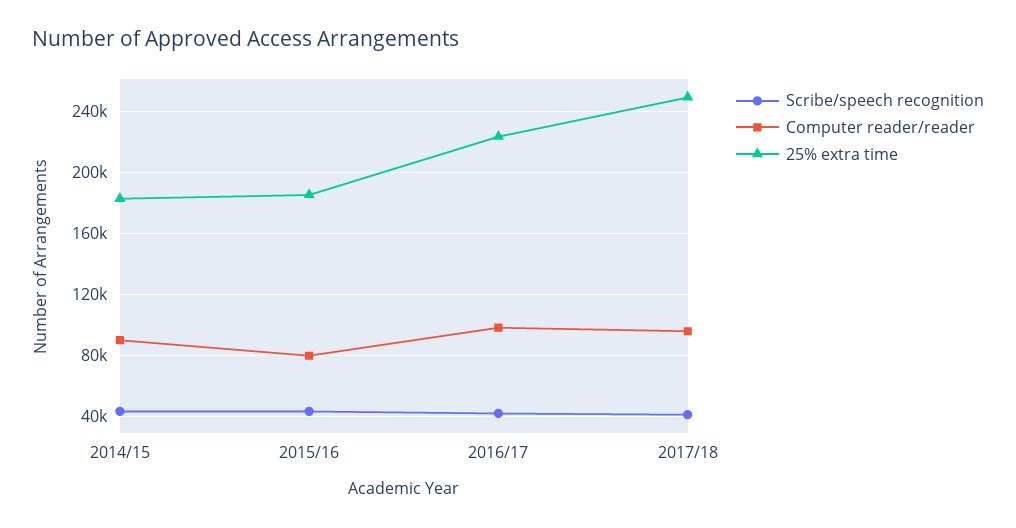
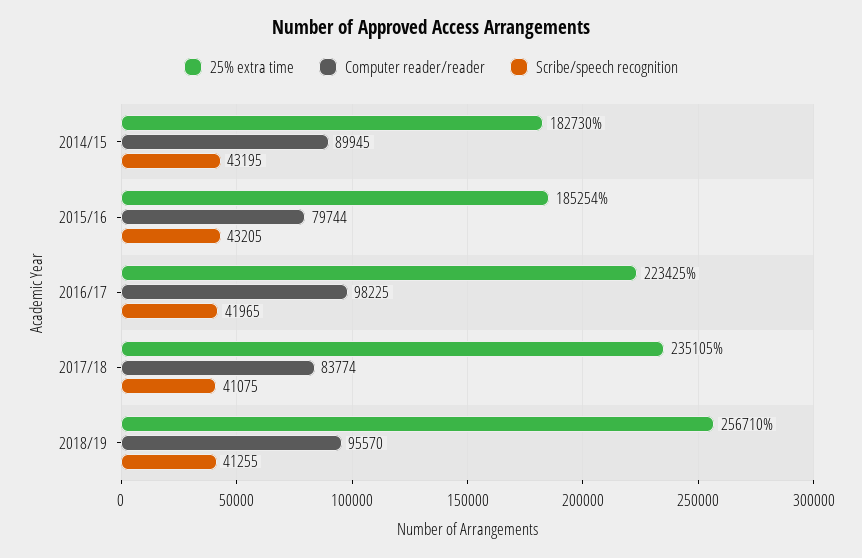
Computer reader/reader, 2017/18: 95000 -> 83774
25% extra time, 2017/18: 250000 -> 235105
25% extra time, 2018/19: none -> 256710
Computer reader/reader, 2018/19: none -> 95570
Scribe/speech recognition, 2018/19: none -> 41255

